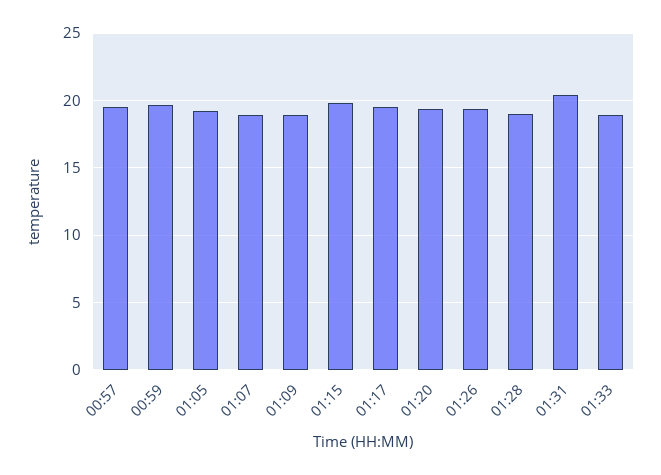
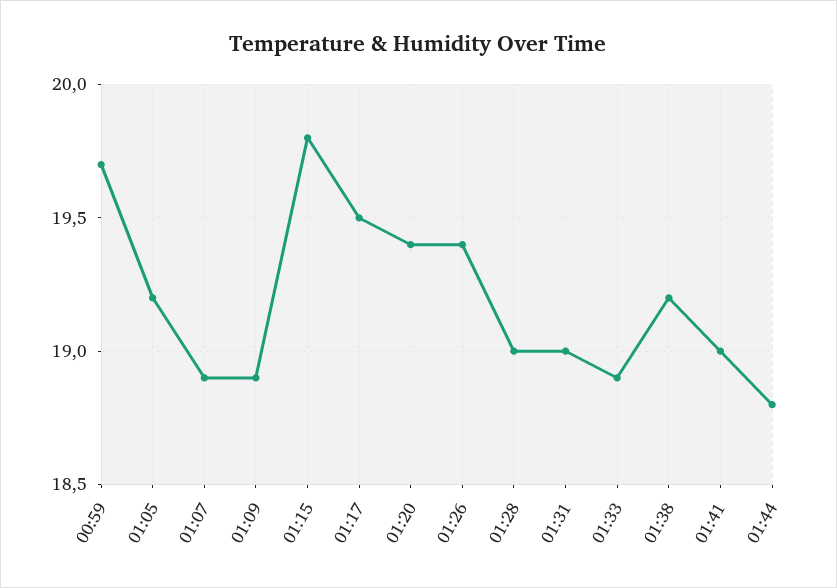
00:57: 19.5 -> none
01:31: 20.5 -> 19
01:38: none -> 19.2
01:41: none -> 19
01:44: none -> 18.8

